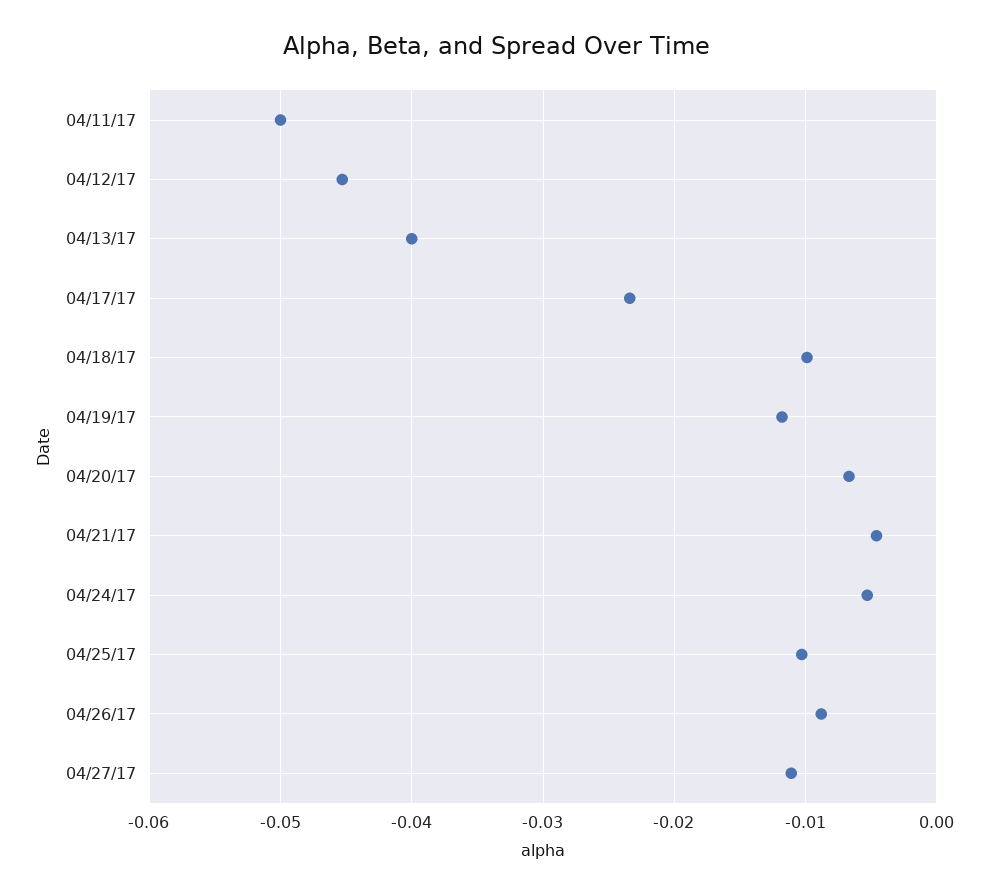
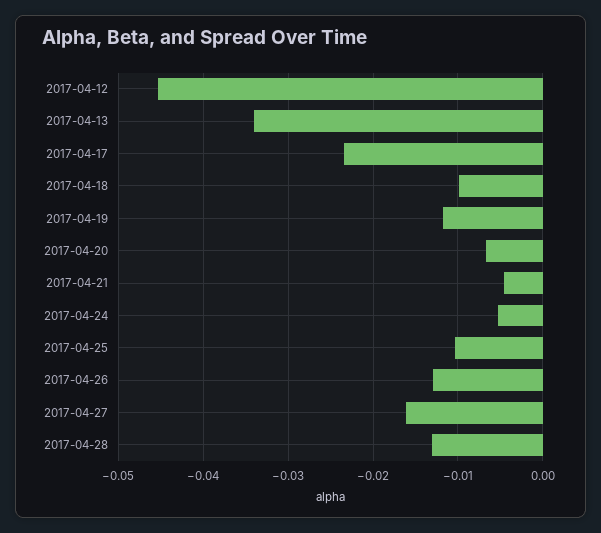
04/11/17: -0.05 -> none
04/13/17: -0.04 -> -0.034
04/26/17: -0.009 -> -0.013
04/27/17: -0.011 -> -0.016
2017-04-28: none -> -0.013

